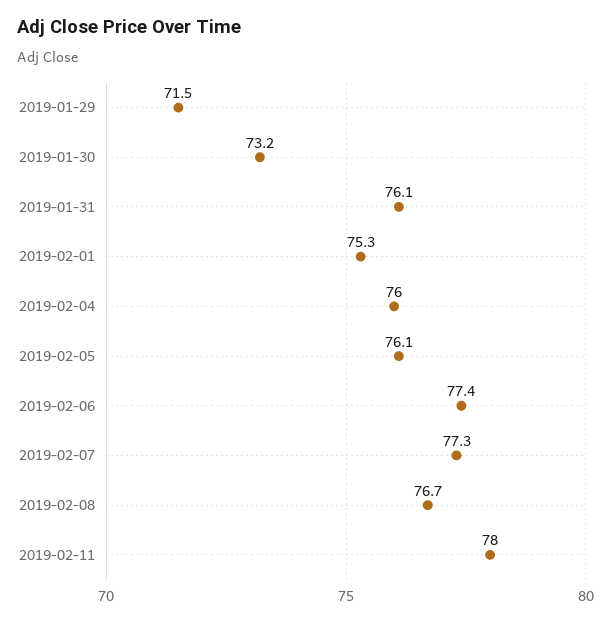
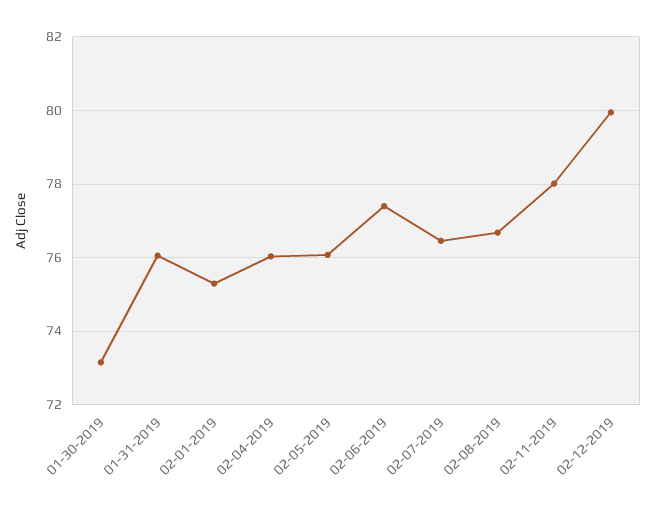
2019-01-29: 71.5 -> none
2019-02-07: 77.3 -> 76.4
02-12-2019: none -> 80

